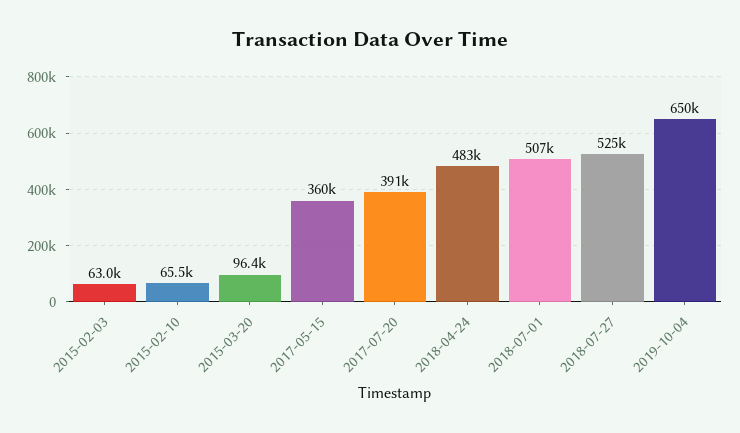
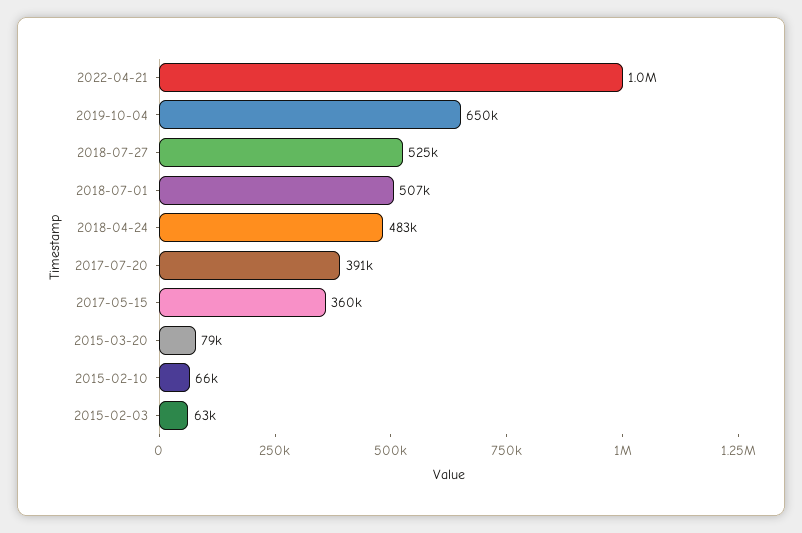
2015-03-20: 96400 -> 79000
2022-04-21: none -> 1000000

